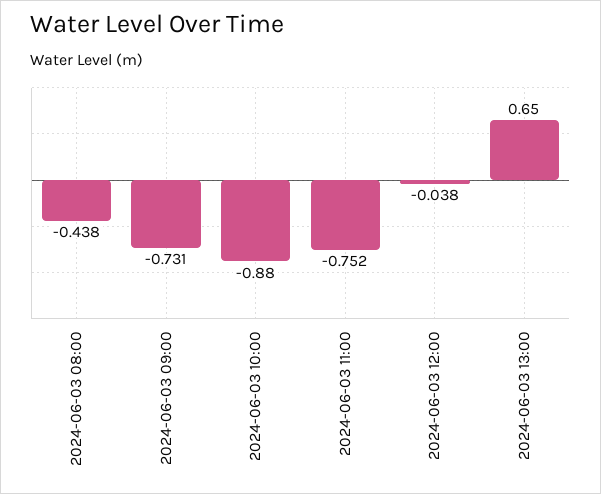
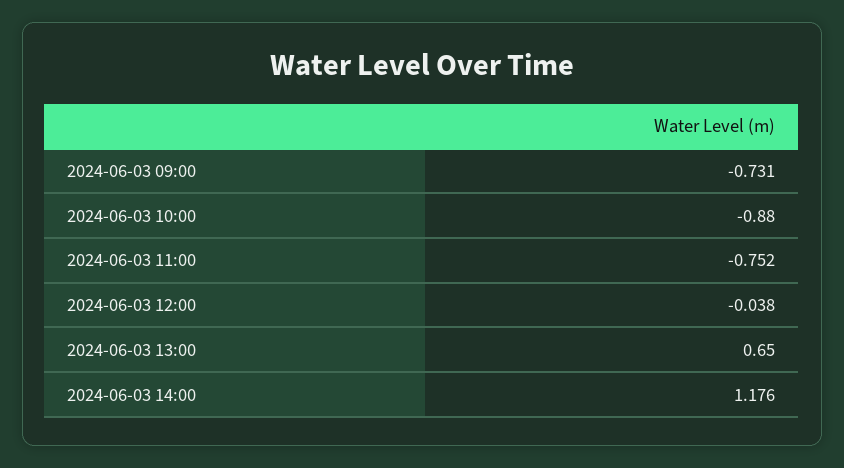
2024-06-03 08:00: -0.438 -> none
2024-06-03 14:00: none -> 1.176

